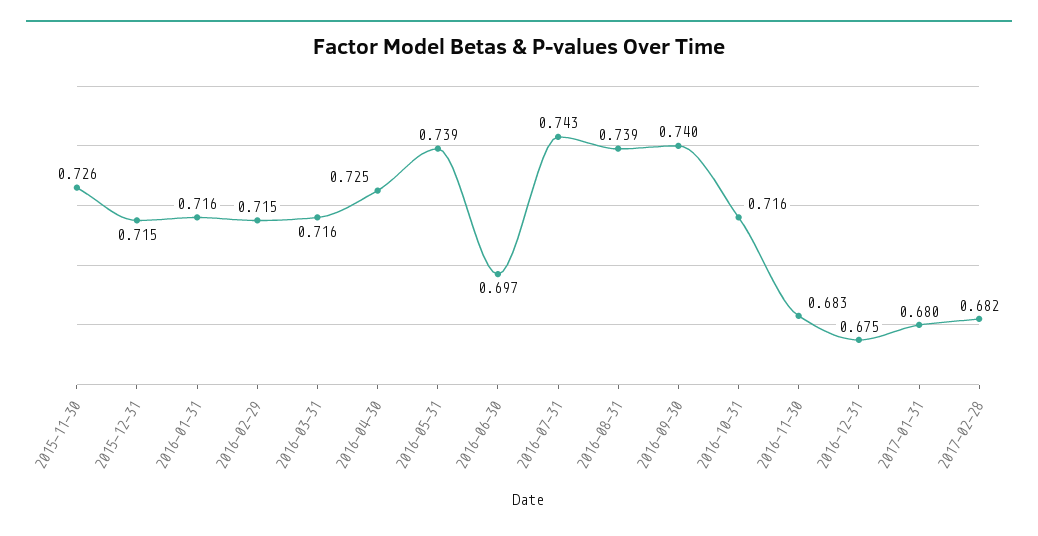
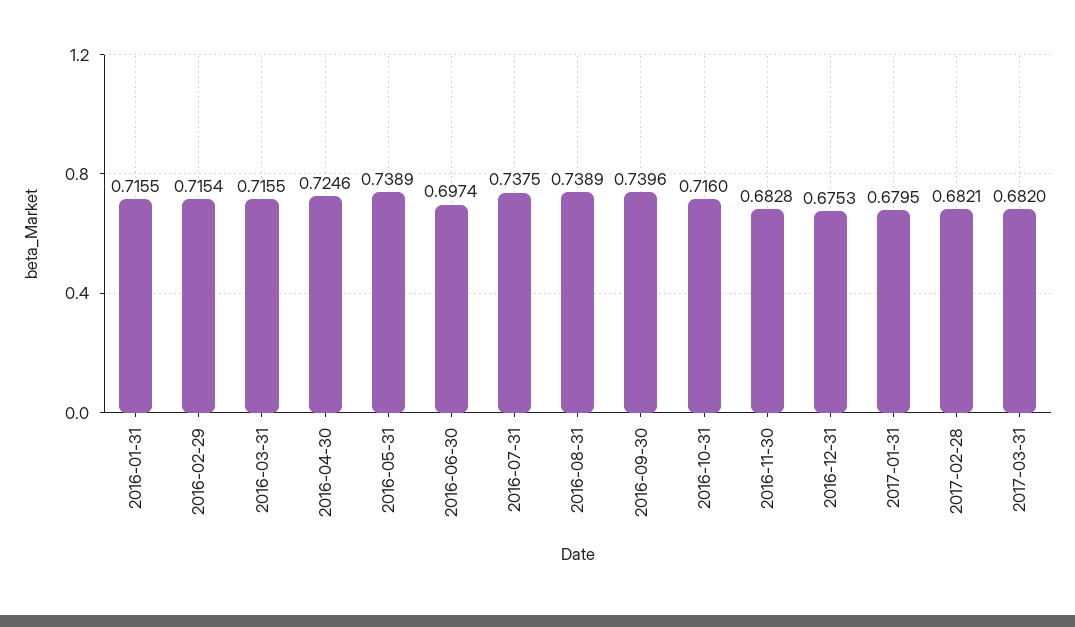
2015-11-30: 0.726 -> none
2015-12-31: 0.715 -> none
2016-07-31: 0.743 -> 0.7375
2017-03-31: none -> 0.682

